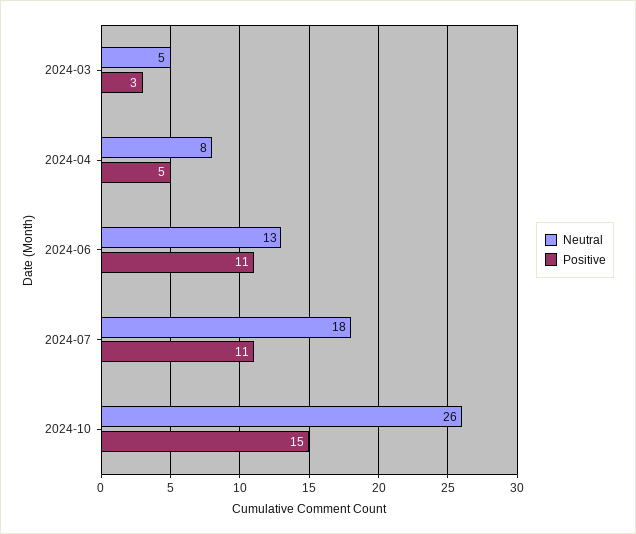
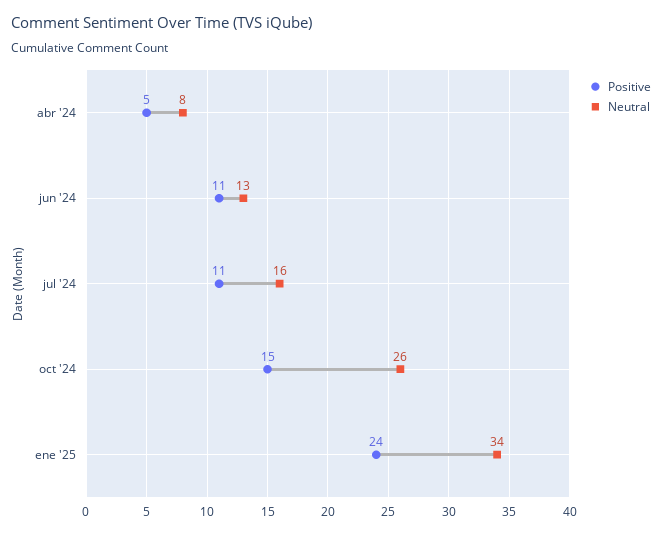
Neutral, 2024-03: 5 -> none
Positive, 2024-03: 3 -> none
Neutral, 2024-07: 18 -> 16
Positive, ene '25: none -> 24
Neutral, ene '25: none -> 34

